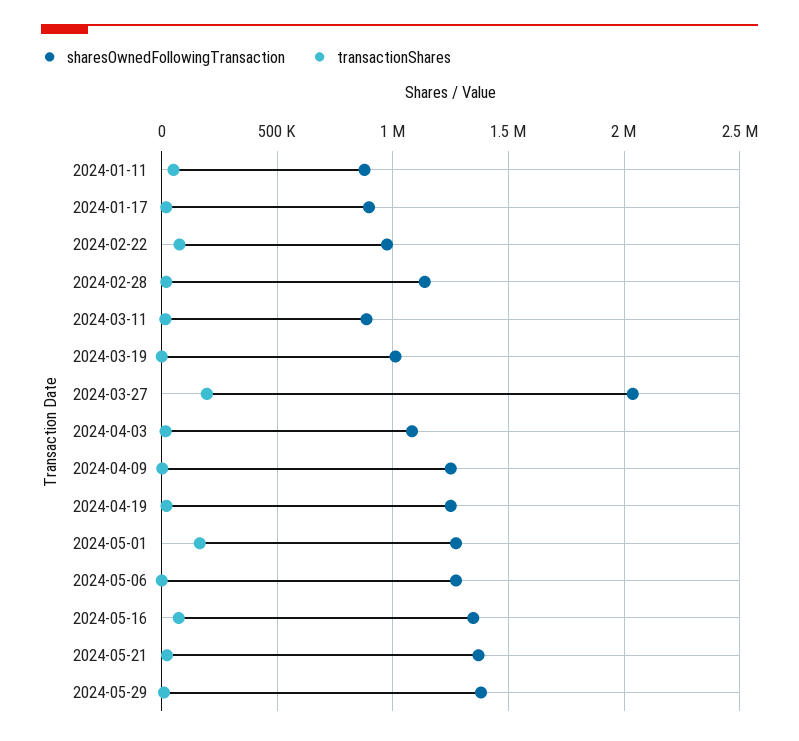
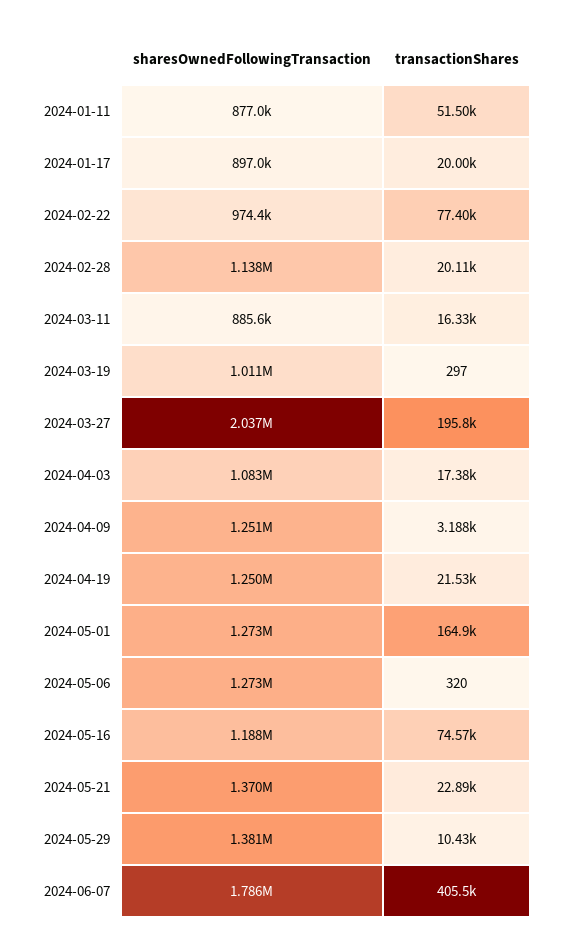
sharesOwnedFollowingTransaction, 2024-05-16: 1350000 -> 1188000
sharesOwnedFollowingTransaction, 2024-06-07: none -> 1786000
transactionShares, 2024-06-07: none -> 405500

